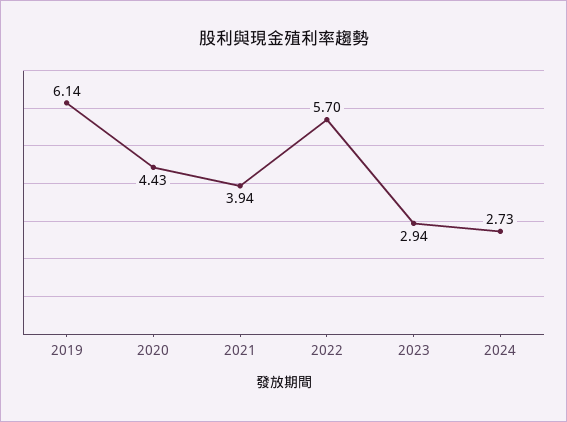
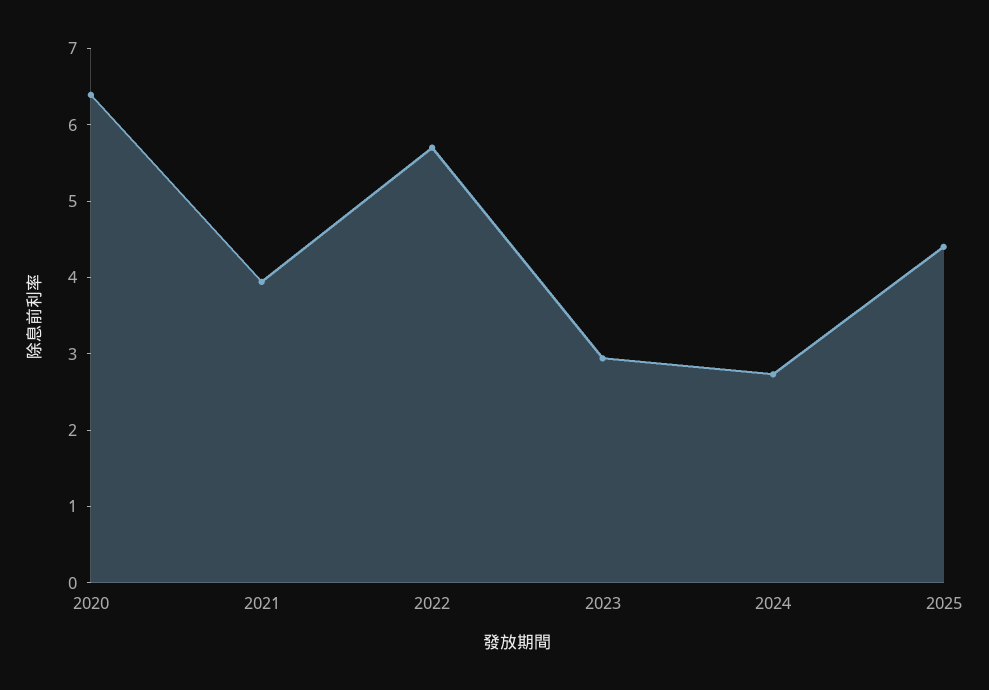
2019: 6.14 -> none
2020: 4.43 -> 6.4
2025: none -> 4.4

